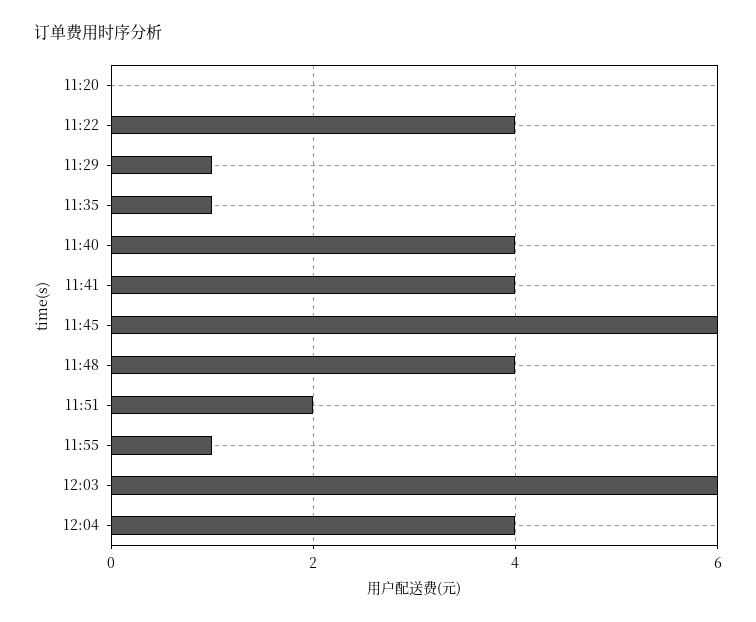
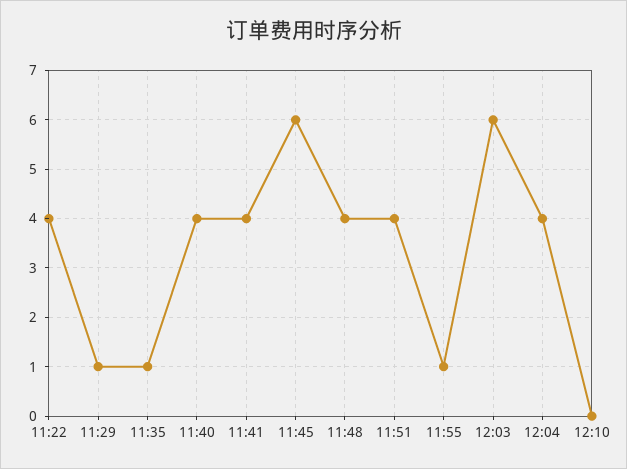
11:20: 0 -> none
11:51: 2 -> 4
12:10: none -> 0

